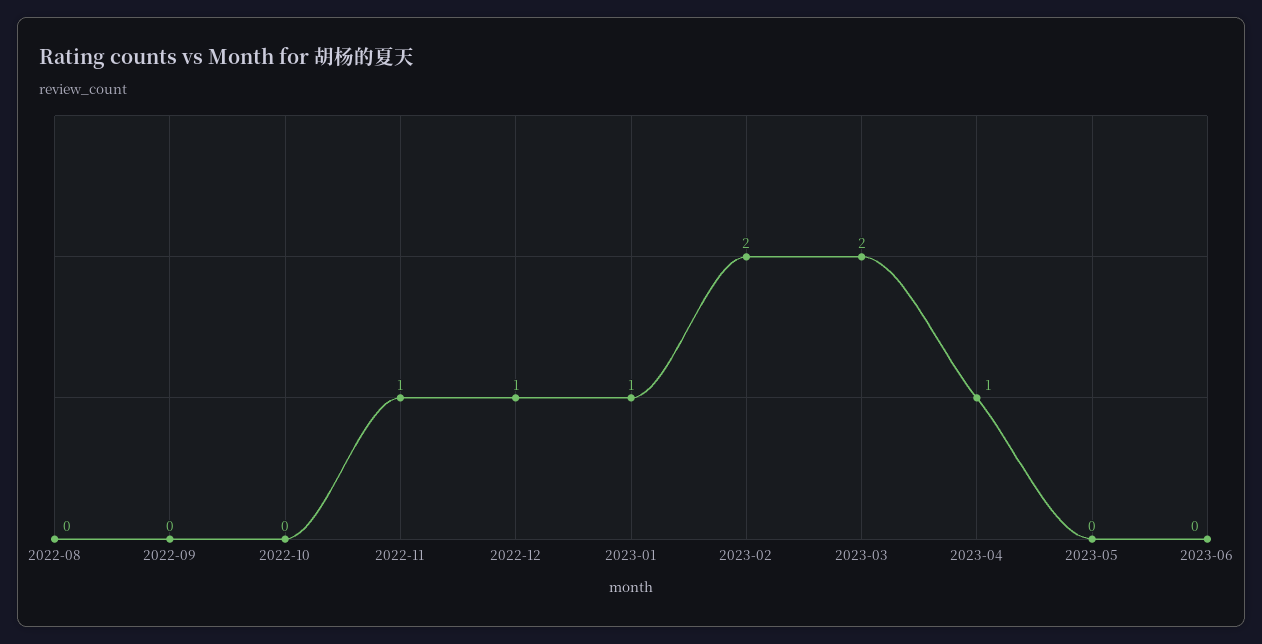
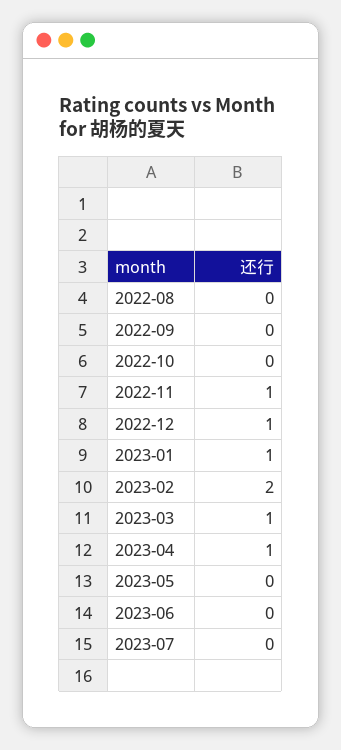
2023-03: 2 -> 1
2023-07: none -> 0

